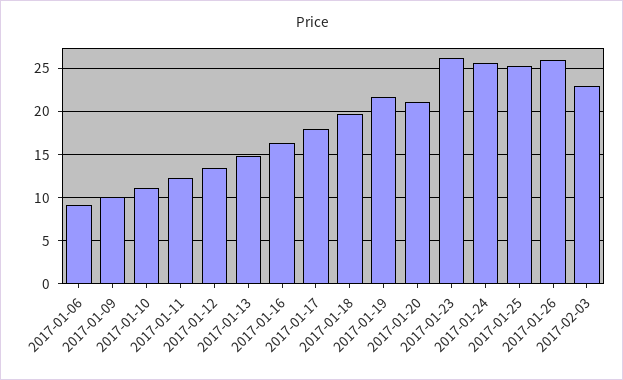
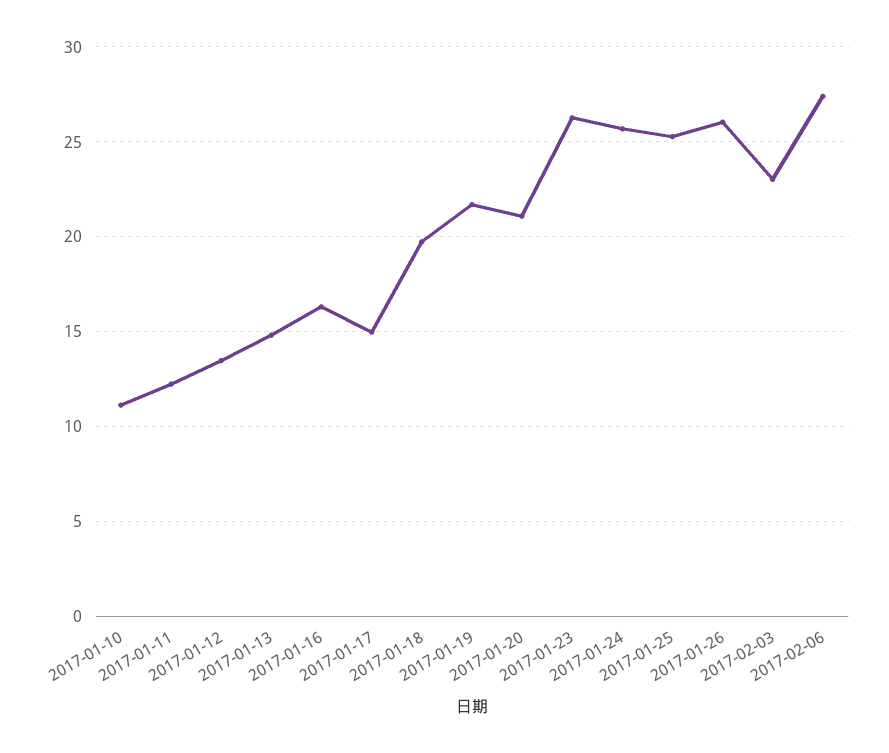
2017-01-06: 9 -> none
2017-01-09: 10 -> none
2017-01-17: 18 -> 15
2017-02-06: none -> 27.5

